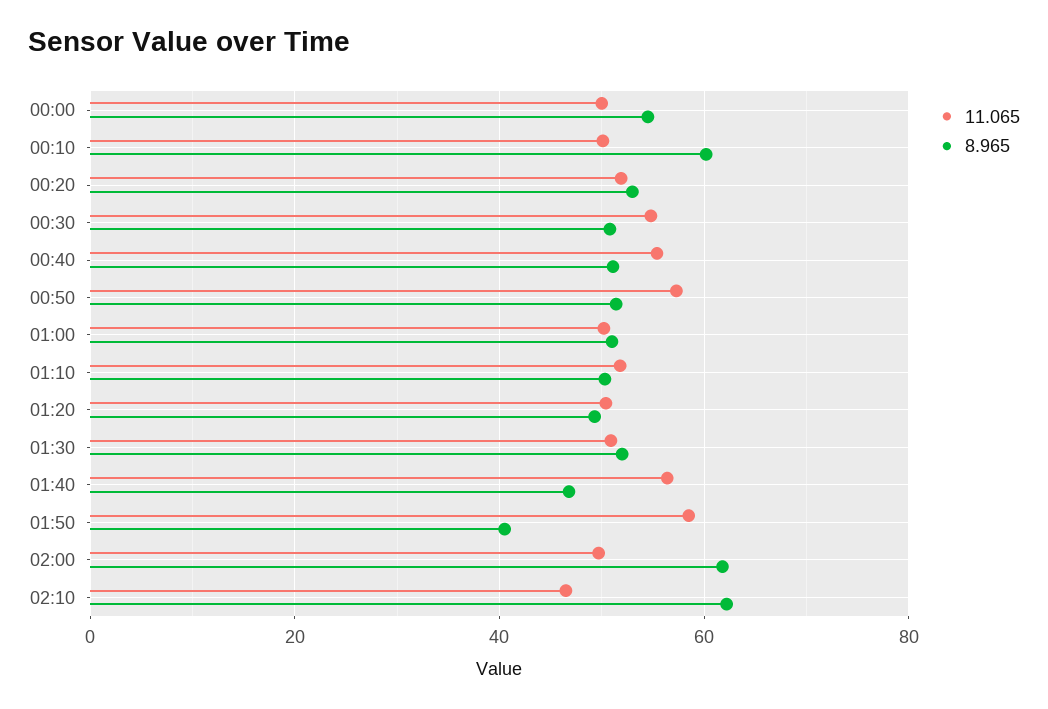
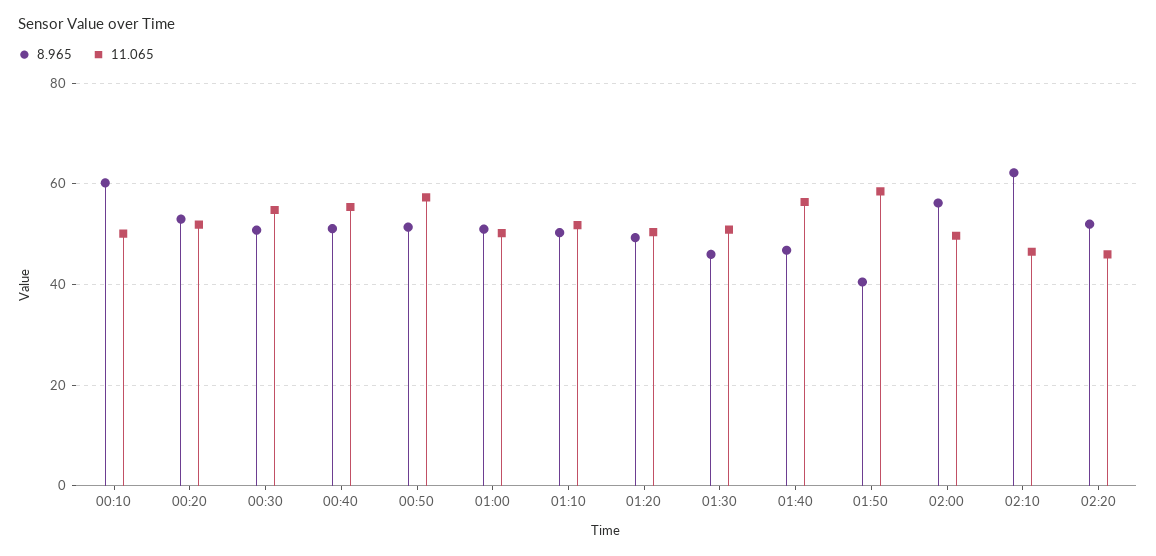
11.065, 00:00: 50 -> none
8.965, 00:00: 54 -> none
8.965, 01:30: 52 -> 46
8.965, 02:00: 62 -> 56
8.965, 02:20: none -> 52
11.065, 02:20: none -> 46

